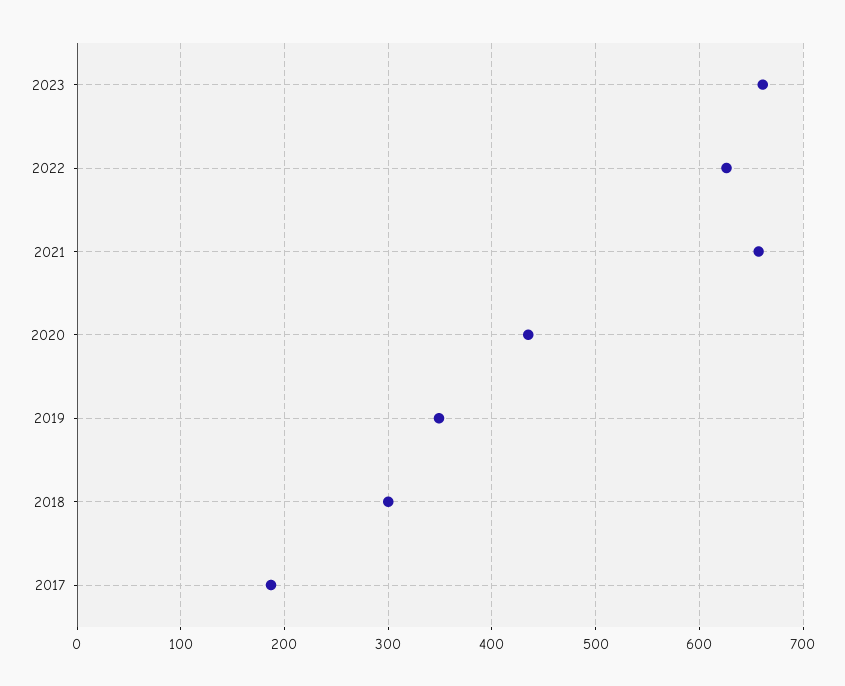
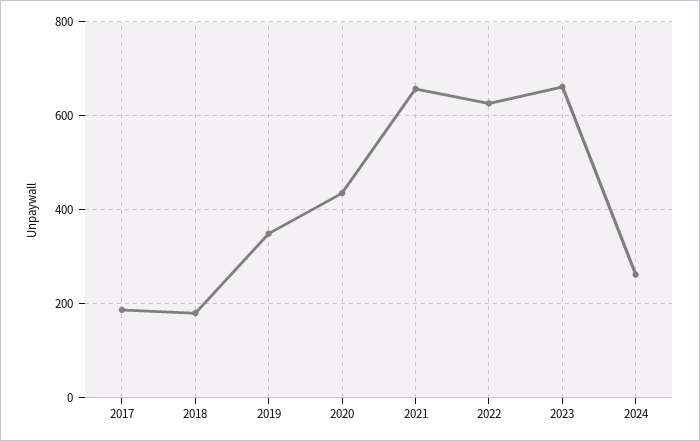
2018: 300 -> 180
2024: none -> 260

